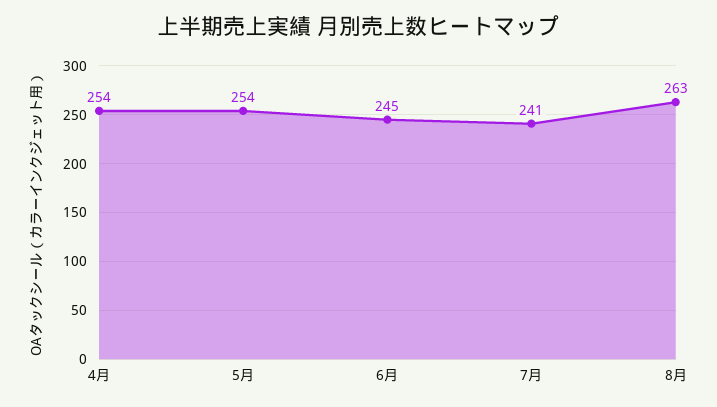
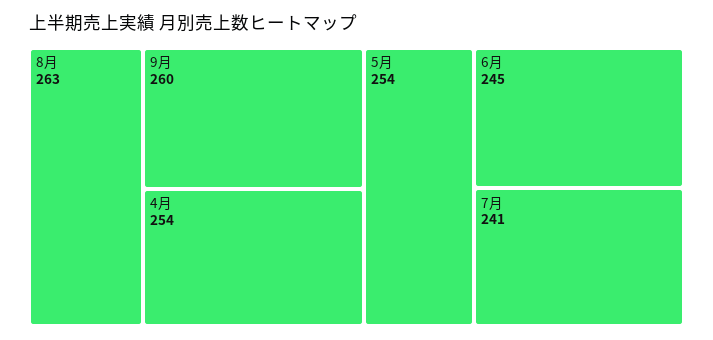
9月: none -> 260

